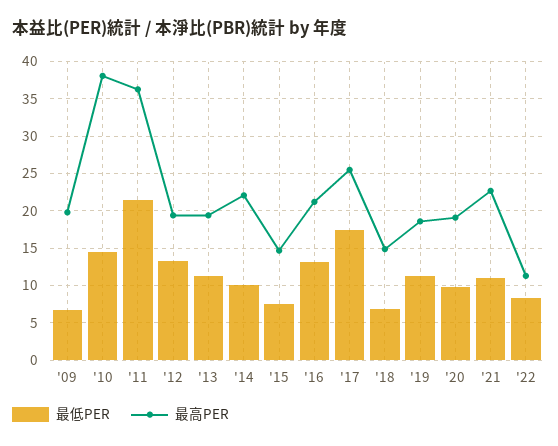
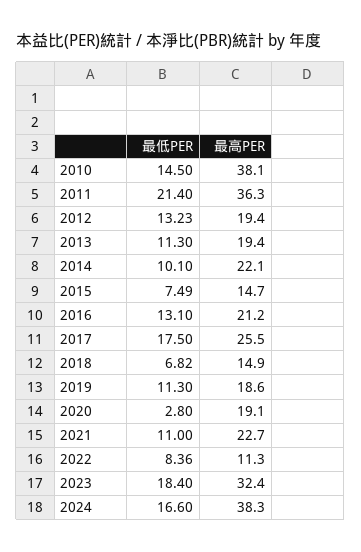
最低PER, '09: 7 -> none
最高PER, '09: 20 -> none
最低PER, '20: 10 -> 2.8
最低PER, 2023: none -> 18.4
最高PER, 2023: none -> 32.4
最低PER, 2024: none -> 16.6
最高PER, 2024: none -> 38.3

